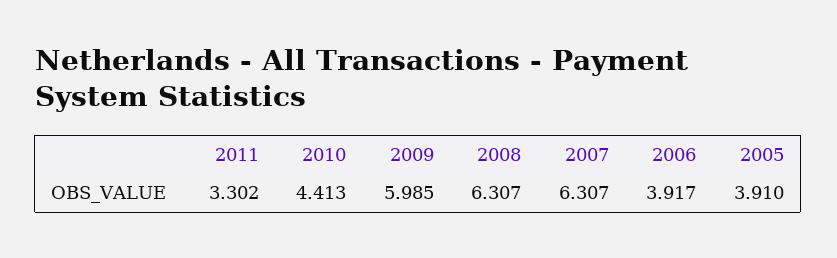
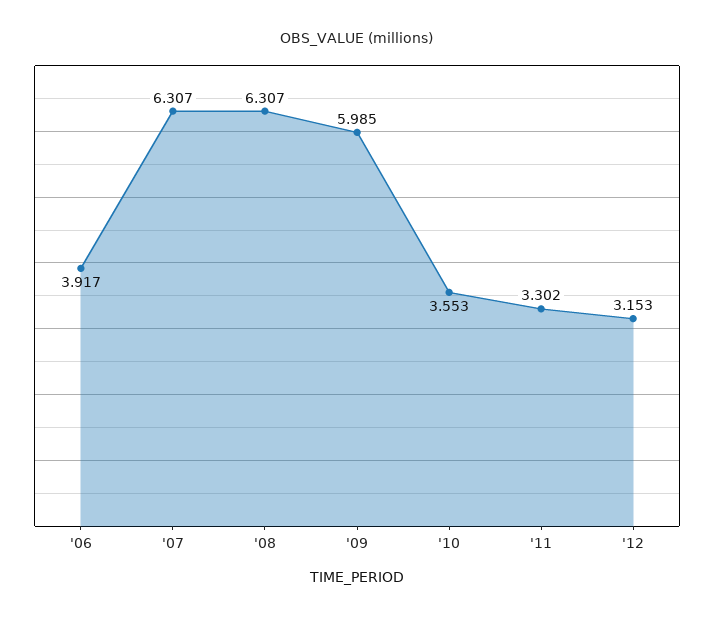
2010: 4.413 -> 3.553
2005: 3.91 -> none
'12: none -> 3.153

